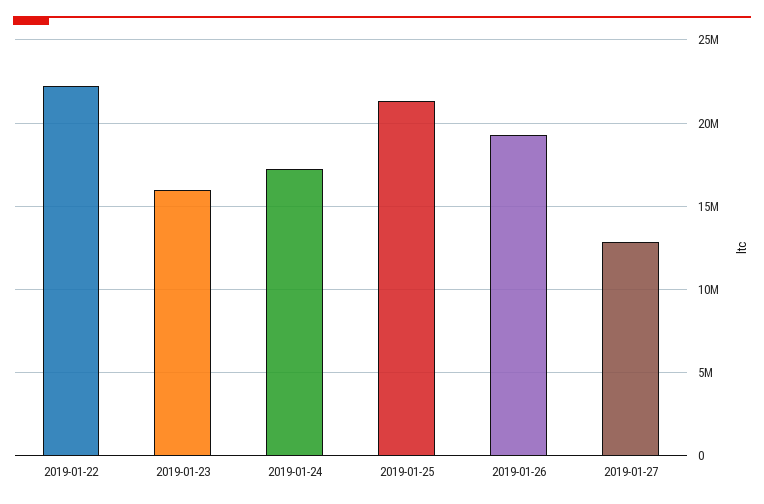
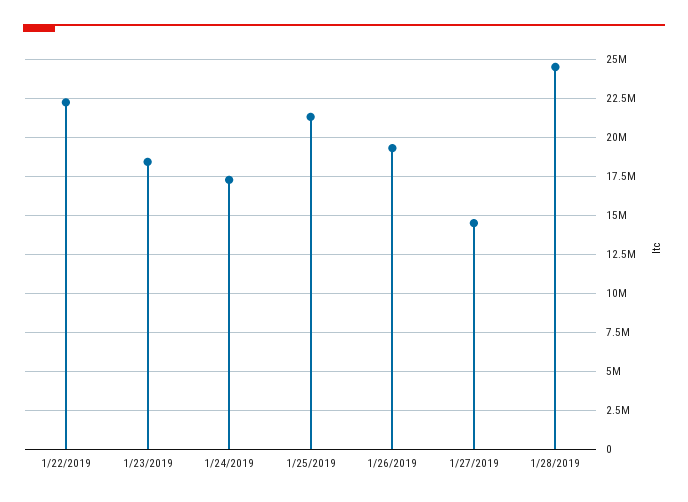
2019-01-23: 16000000 -> 18500000
2019-01-27: 13000000 -> 14500000
1/28/2019: none -> 24500000

